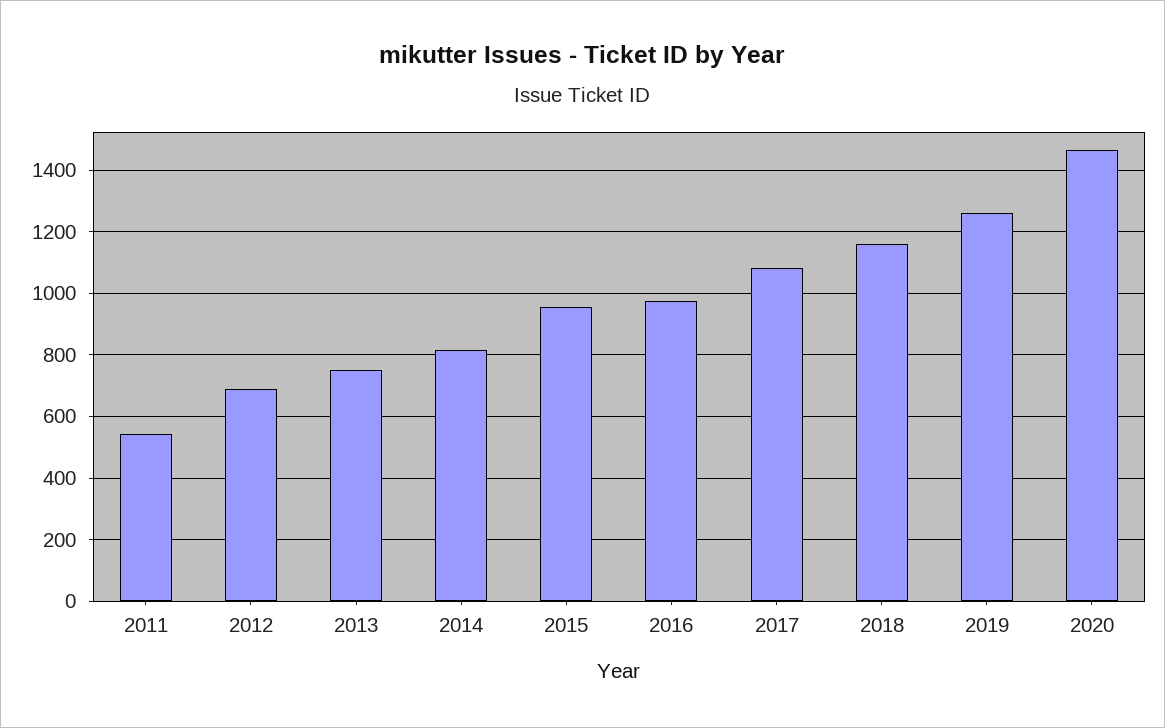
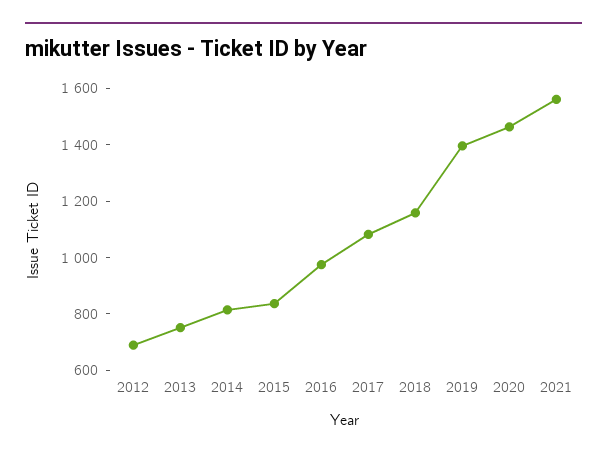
2011: 540 -> none
2015: 960 -> 850
2019: 1260 -> 1400
2021: none -> 1550

